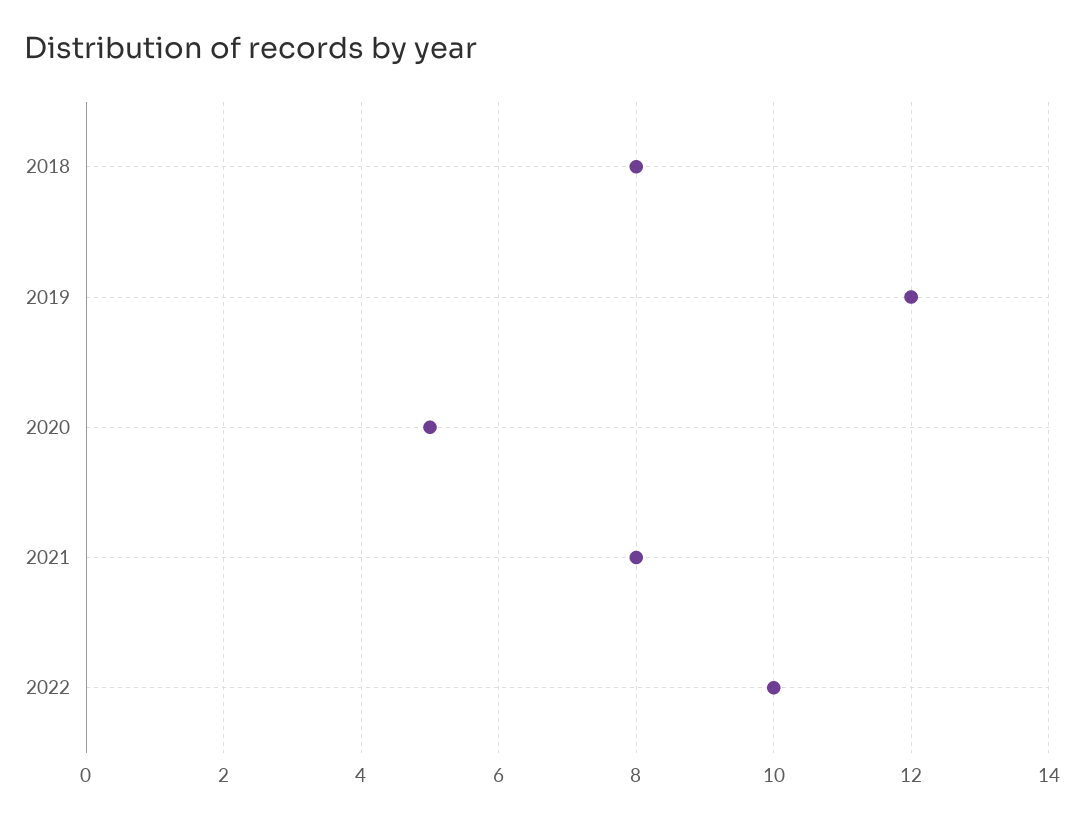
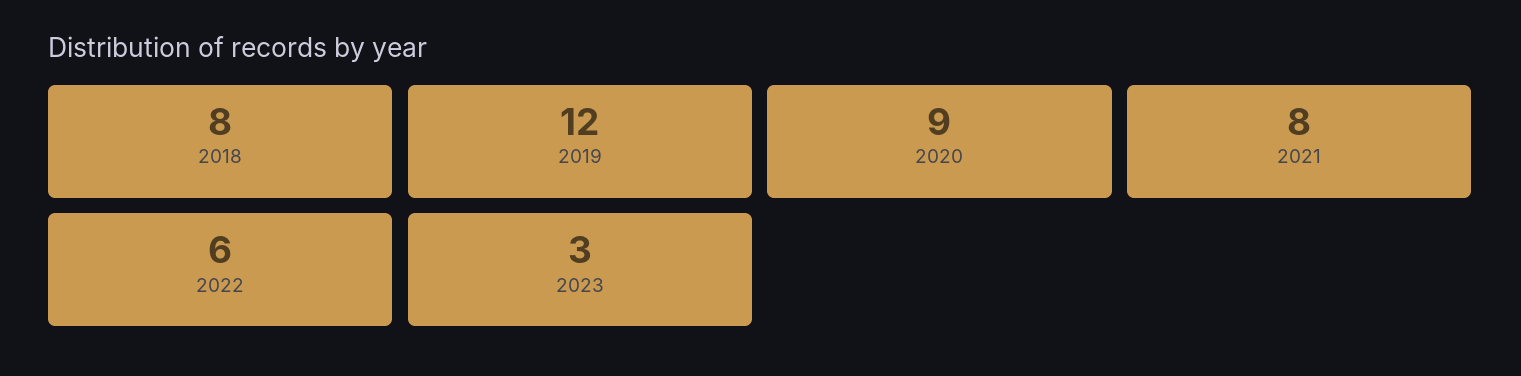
2020: 5 -> 9
2022: 10 -> 6
2023: none -> 3

